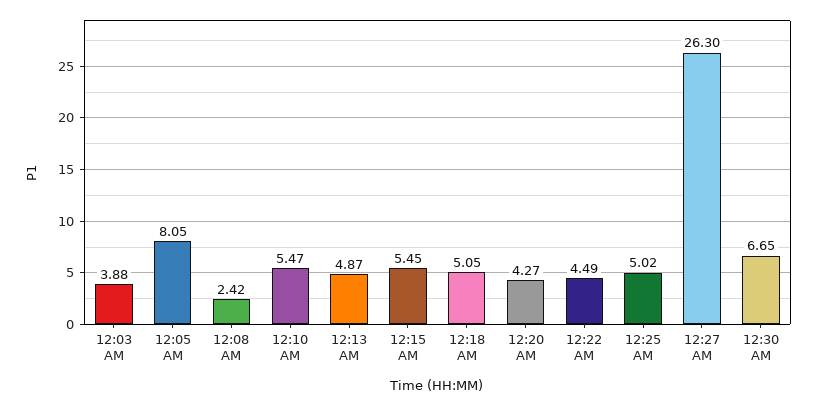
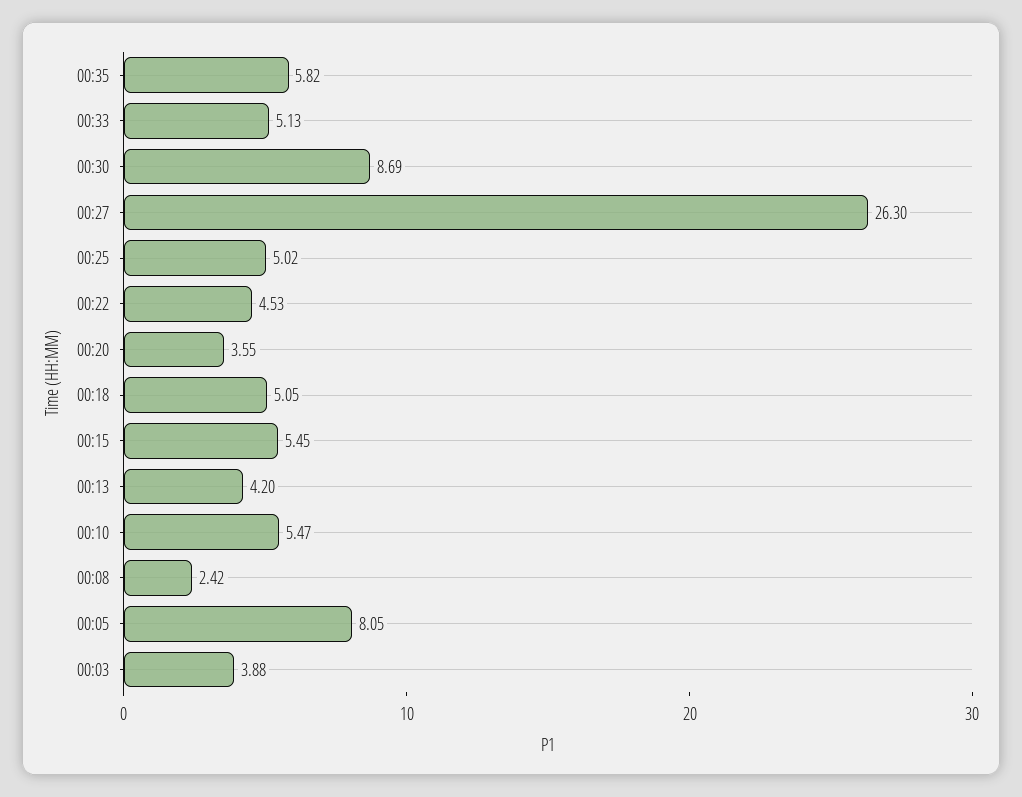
12:13 AM: 4.87 -> 4.2
12:20 AM: 4.27 -> 3.55
12:22 AM: 4.49 -> 4.53
12:30 AM: 6.65 -> 8.69
00:35: none -> 5.82
00:33: none -> 5.13

